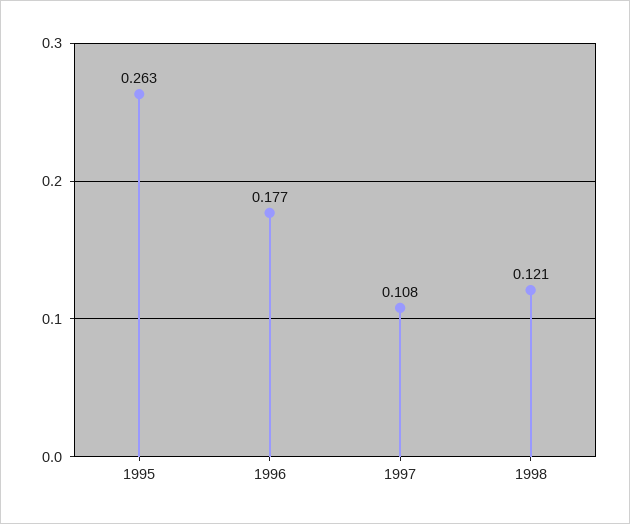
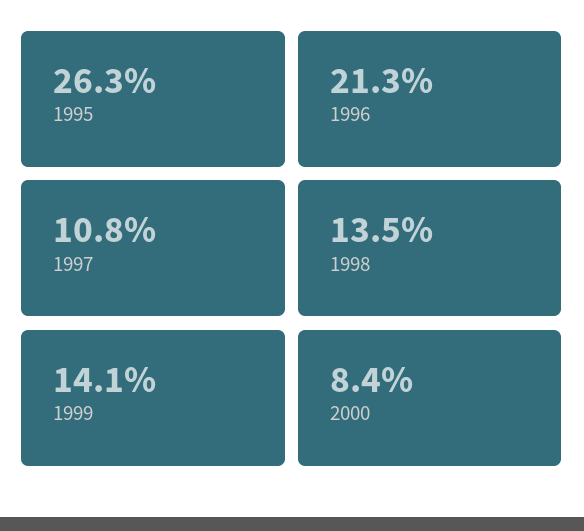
1996: 0.177 -> 0.213
1998: 0.121 -> 0.135
1999: none -> 0.141
2000: none -> 0.084

